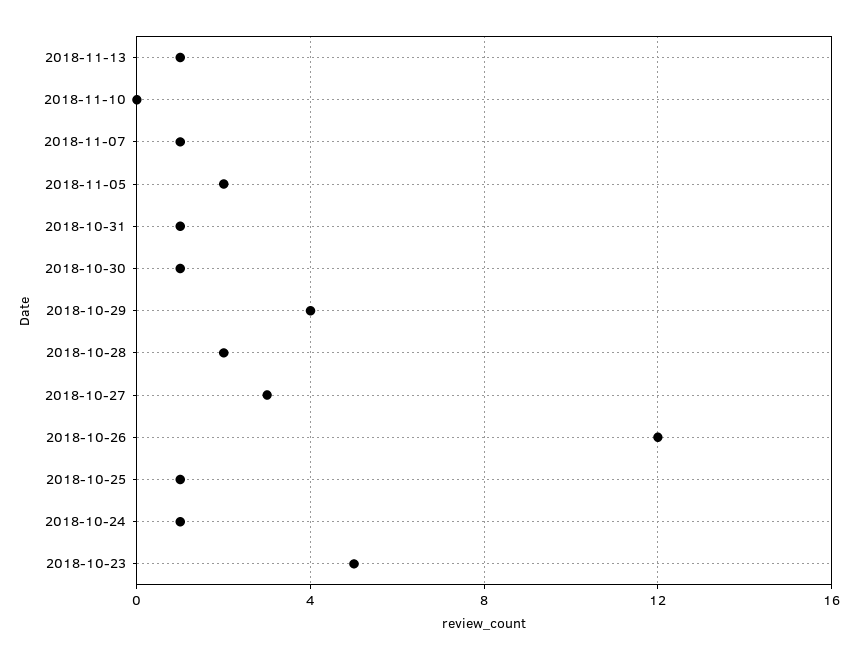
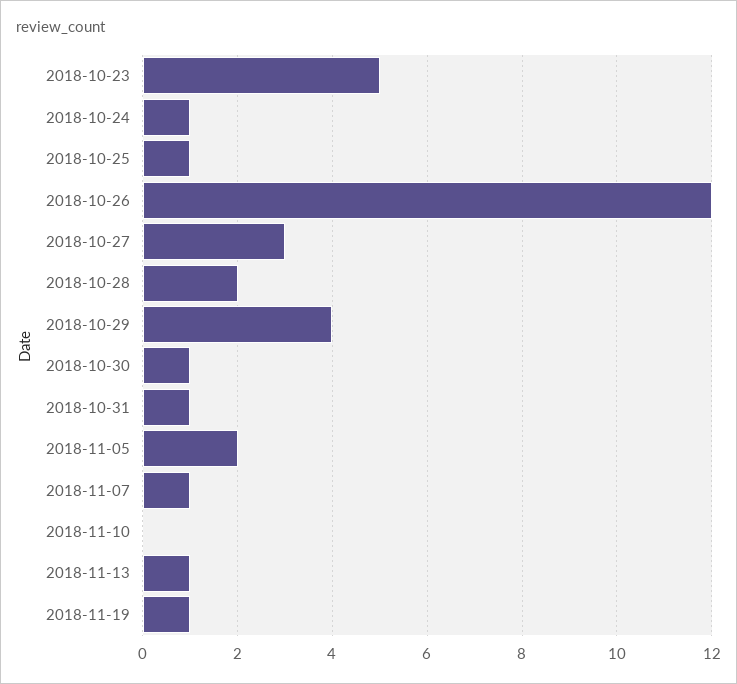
2018-11-19: none -> 1

